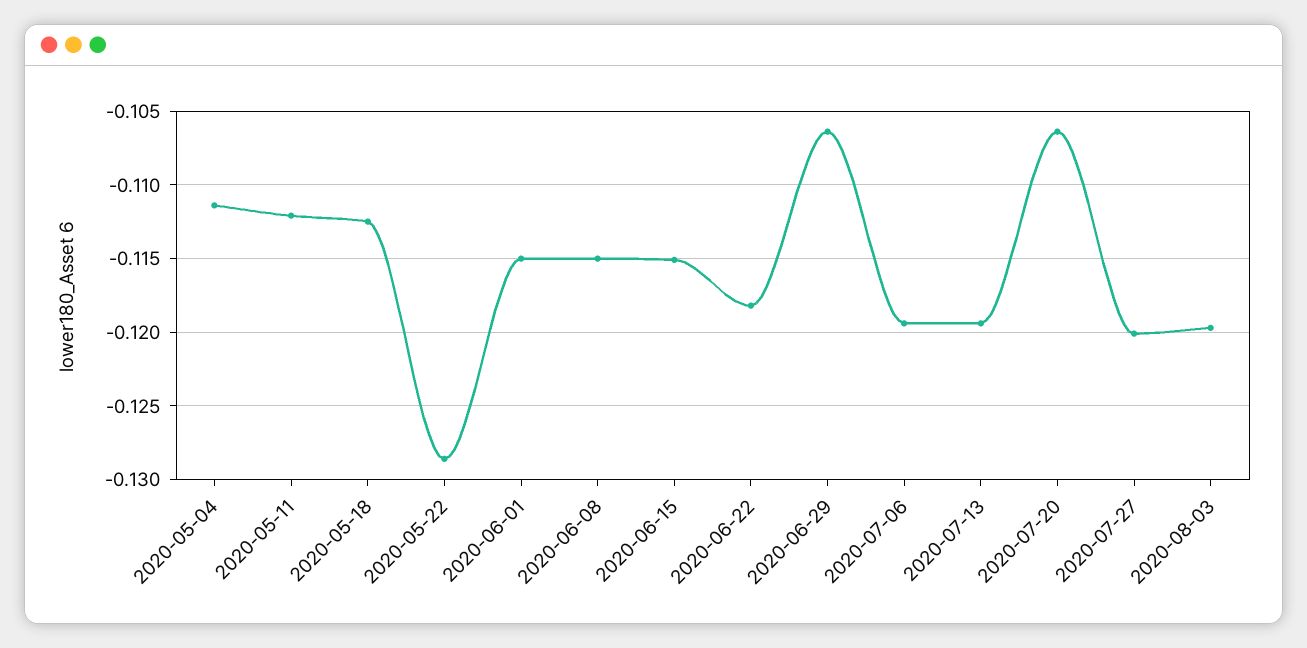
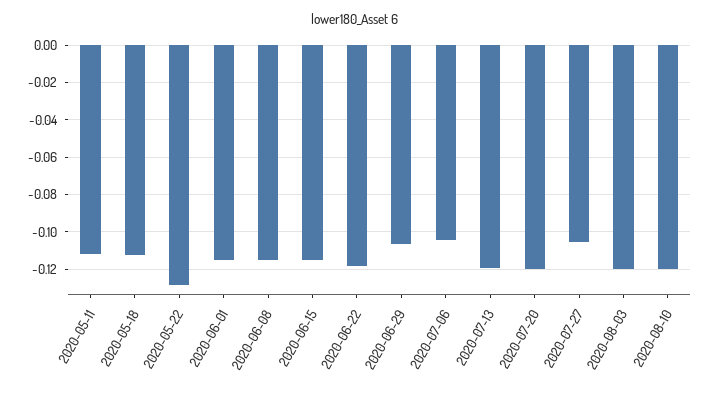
2020-05-04: -0.1115 -> none
2020-07-06: -0.1195 -> -0.105
2020-07-20: -0.1065 -> -0.12
2020-07-27: -0.12 -> -0.105
2020-08-10: none -> -0.12

